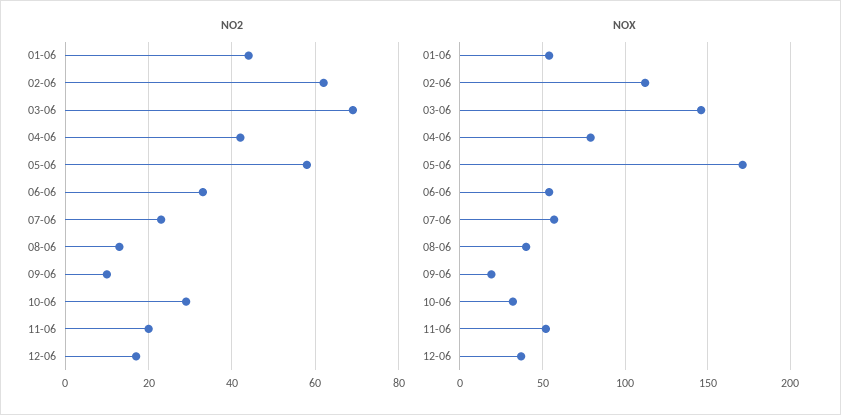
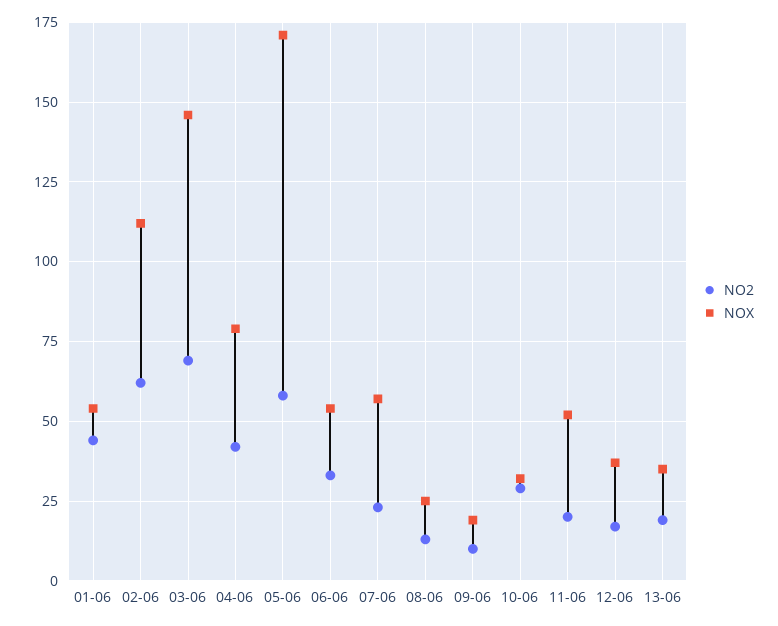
NOX, 08-06: 40 -> 25
NO2, 13-06: none -> 20
NOX, 13-06: none -> 35

